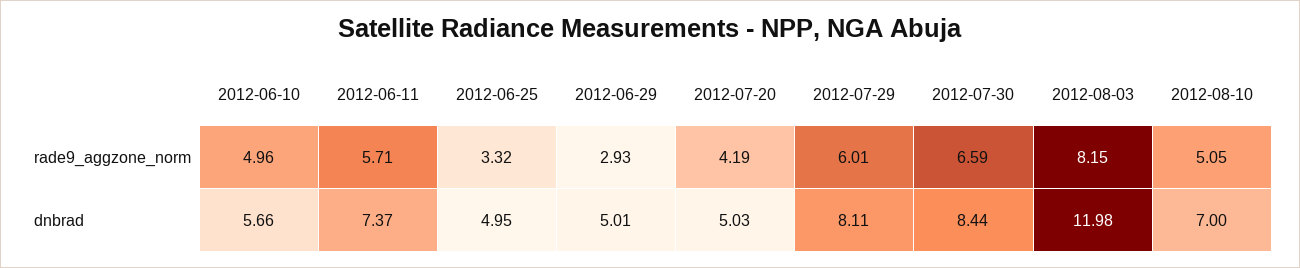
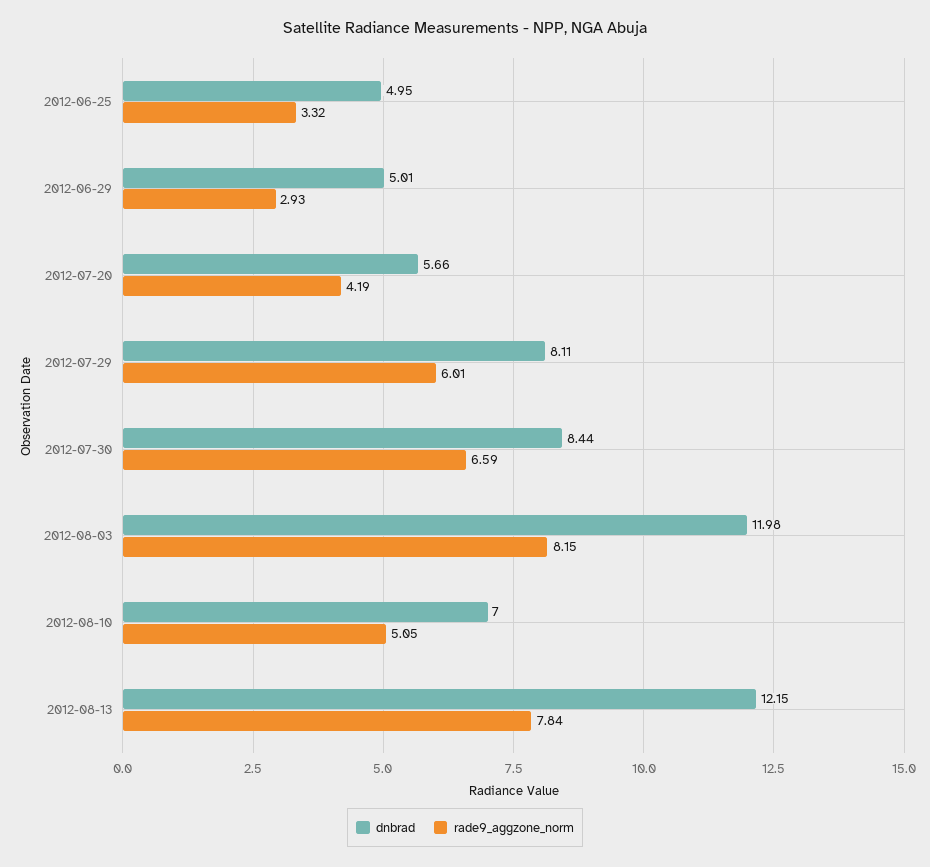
rade9_aggzone_norm, 2012-06-10: 4.96 -> none
rade9_aggzone_norm, 2012-06-11: 5.71 -> none
dnbrad, 2012-06-10: 5.66 -> none
dnbrad, 2012-06-11: 7.37 -> none
dnbrad, 2012-07-20: 5.03 -> 5.66
dnbrad, 2012-08-13: none -> 12.15
rade9_aggzone_norm, 2012-08-13: none -> 7.84

